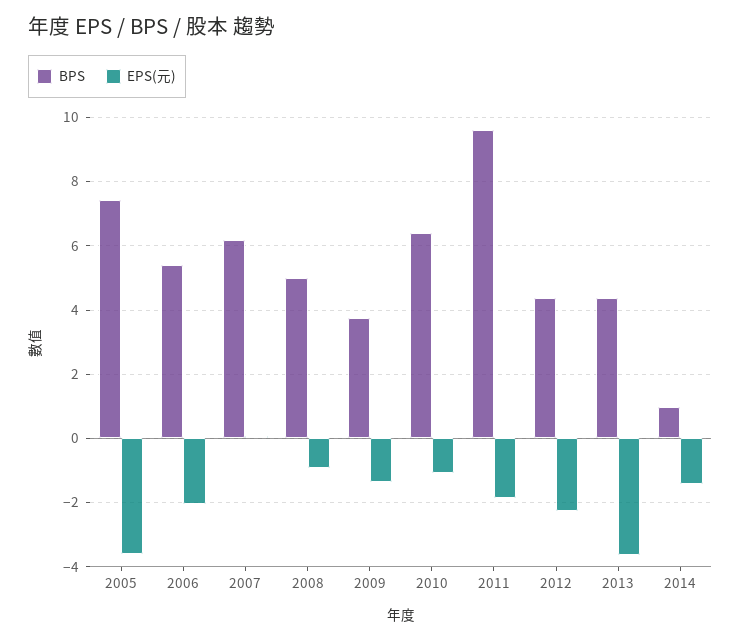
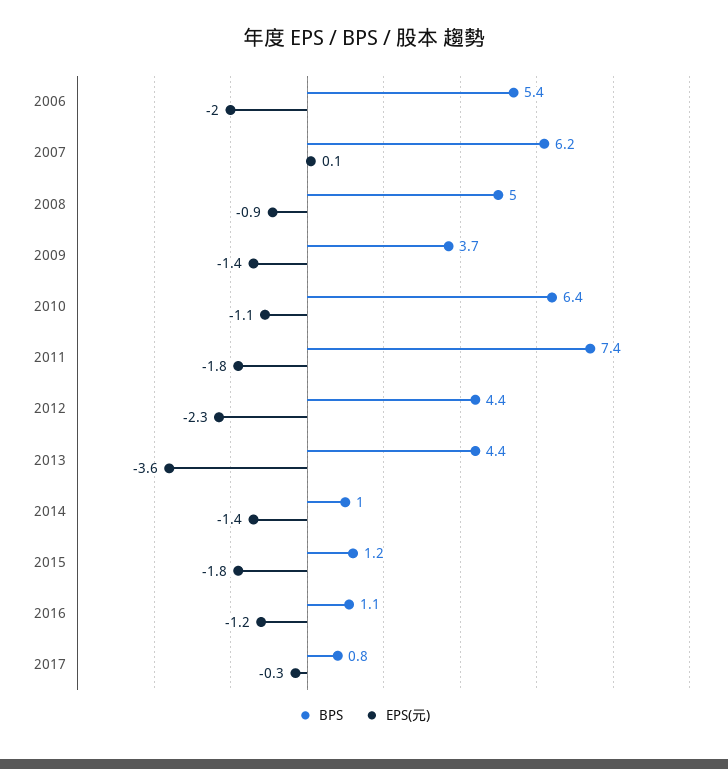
BPS, 2005: 7.4 -> none
EPS(元), 2005: -3.6 -> none
BPS, 2011: 9.6 -> 7.4
BPS, 2015: none -> 1.2
EPS(元), 2015: none -> -1.8
BPS, 2016: none -> 1.1
EPS(元), 2016: none -> -1.2
BPS, 2017: none -> 0.8
EPS(元), 2017: none -> -0.3

